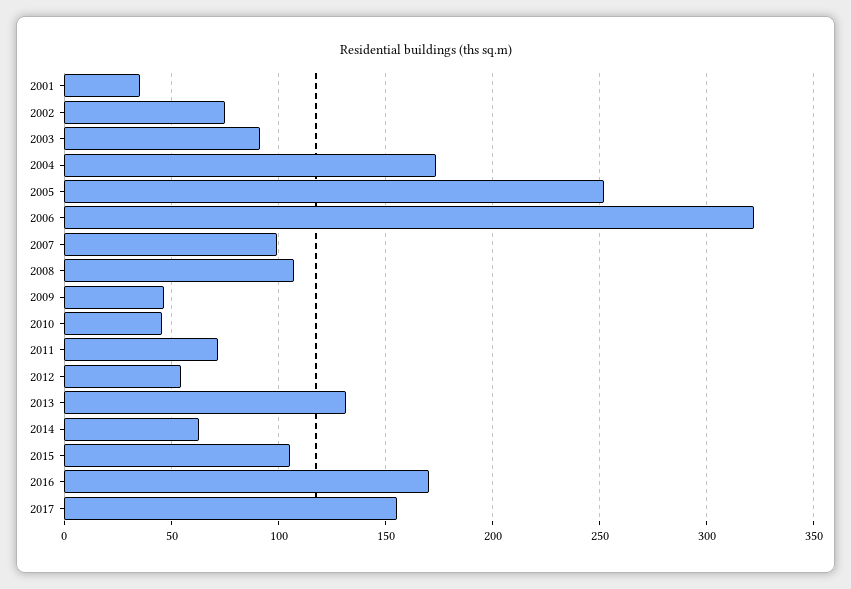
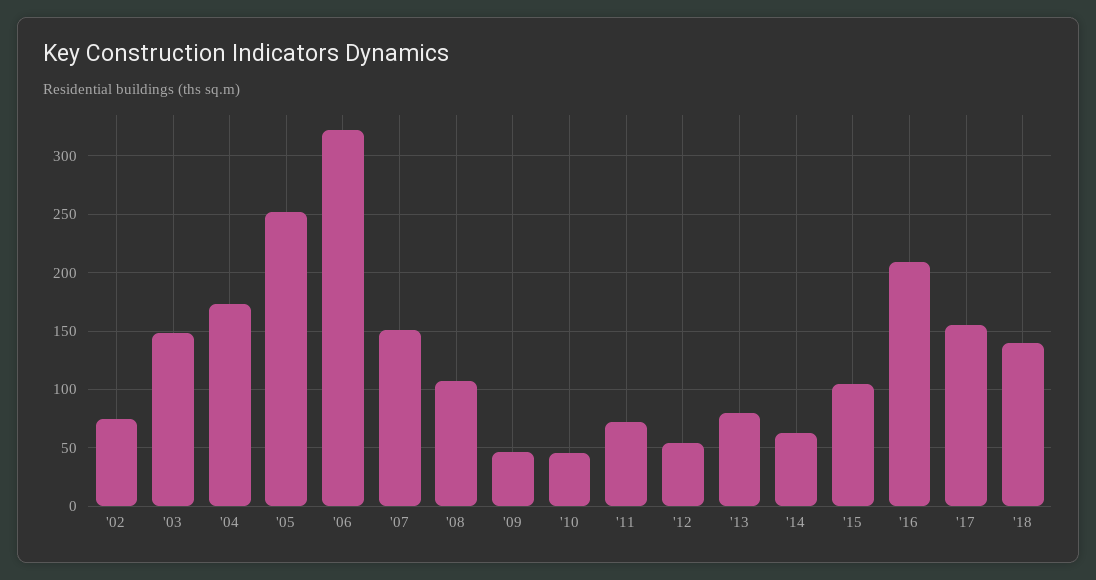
2001: 35 -> none
2003: 90 -> 150
2007: 100 -> 150
2013: 130 -> 80
2016: 170 -> 210
'18: none -> 140

